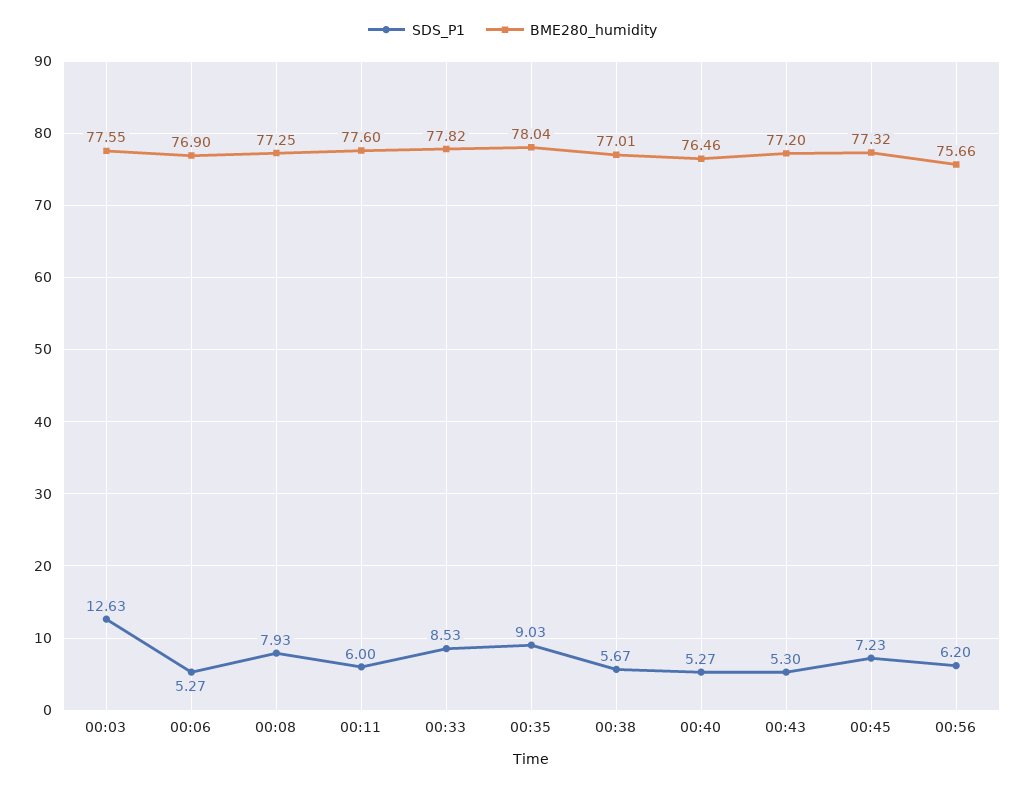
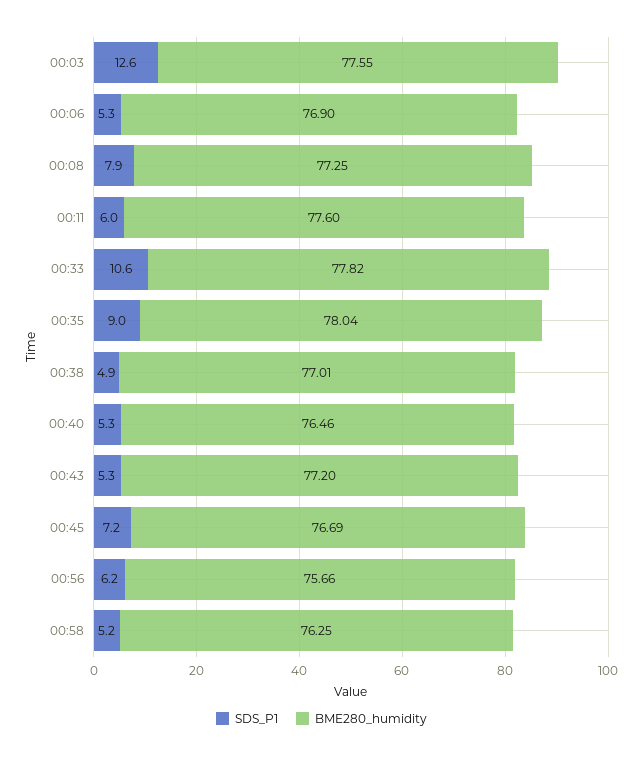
SDS_P1, 00:33: 8.53 -> 10.6
SDS_P1, 00:38: 5.67 -> 4.9
BME280_humidity, 00:45: 77.32 -> 76.69
SDS_P1, 00:58: none -> 5.2
BME280_humidity, 00:58: none -> 76.25

